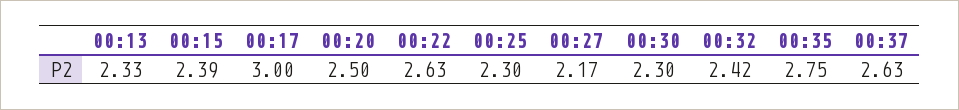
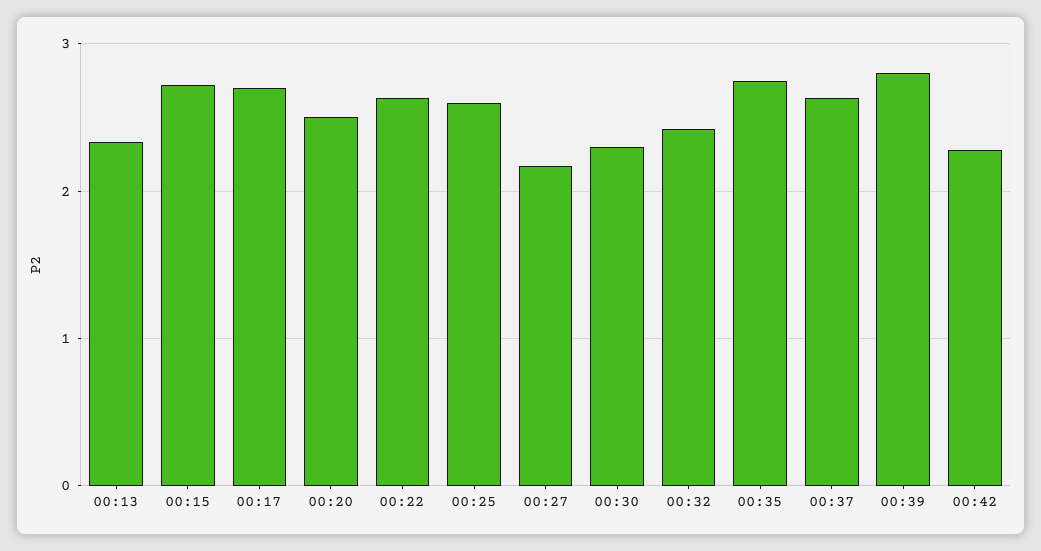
00:15: 2.39 -> 2.7
00:17: 3 -> 2.7
00:25: 2.3 -> 2.6
00:39: none -> 2.8
00:42: none -> 2.3

